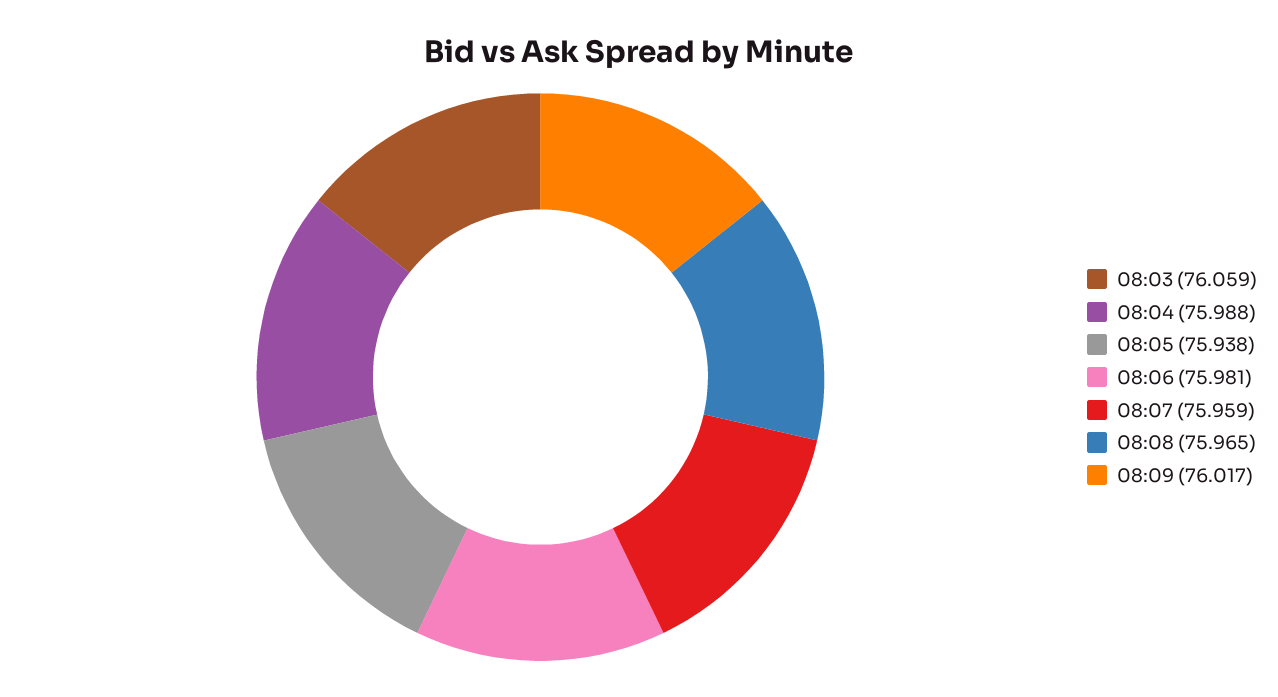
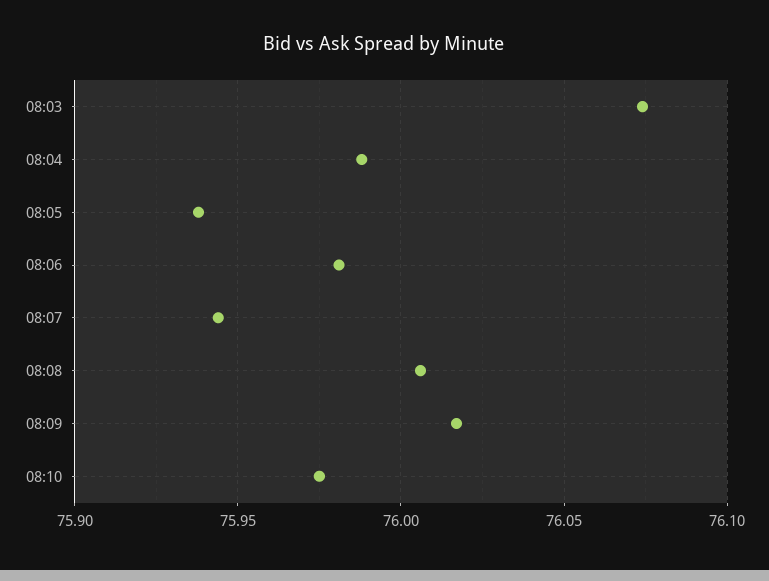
08:03: 76.059 -> 76.075
08:07: 75.959 -> 75.945
08:08: 75.965 -> 76.005
08:10: none -> 75.975

